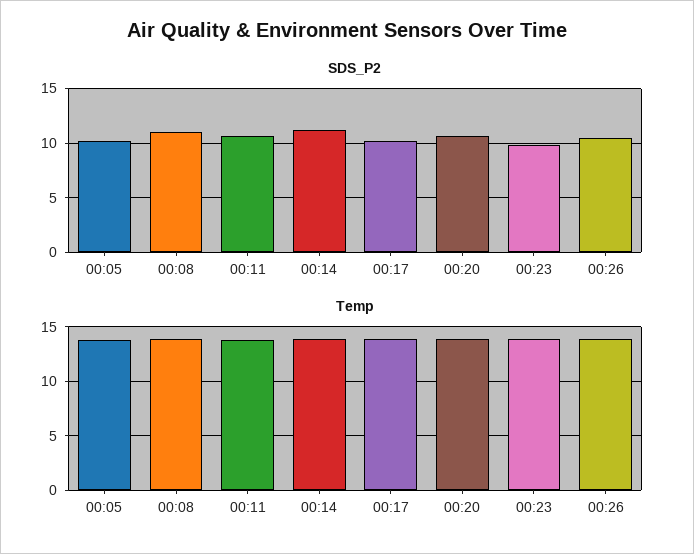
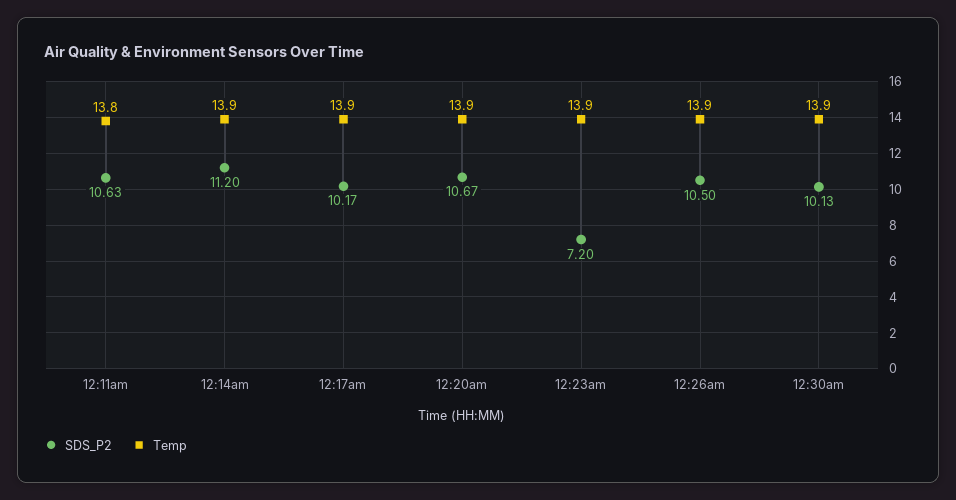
SDS_P2, 00:05: 10 -> none
SDS_P2, 00:08: 11 -> none
SDS_P2, 00:23: 10 -> 7.2
Temp, 00:05: 14 -> none
Temp, 00:08: 14 -> none
SDS_P2, 12:30am: none -> 10.13
Temp, 12:30am: none -> 13.9

